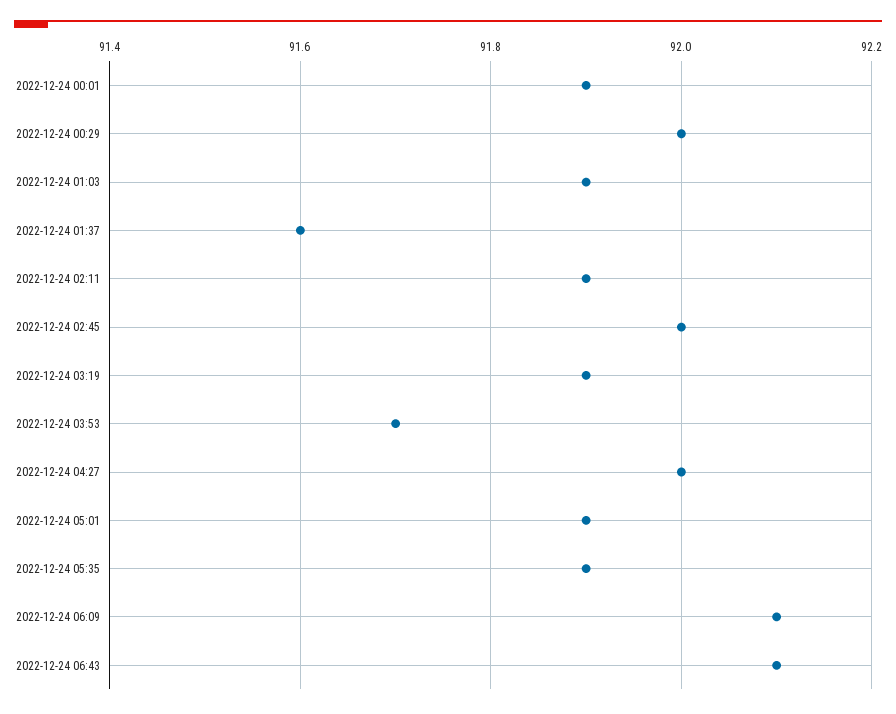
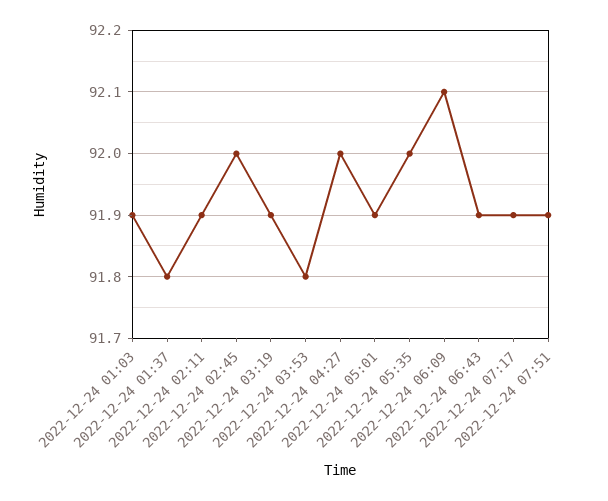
2022-12-24 00:01: 91.9 -> none
2022-12-24 00:29: 92 -> none
2022-12-24 01:37: 91.6 -> 91.8
2022-12-24 03:53: 91.7 -> 91.8
2022-12-24 05:35: 91.9 -> 92
2022-12-24 06:43: 92.1 -> 91.9
2022-12-24 07:17: none -> 91.9
2022-12-24 07:51: none -> 91.9

